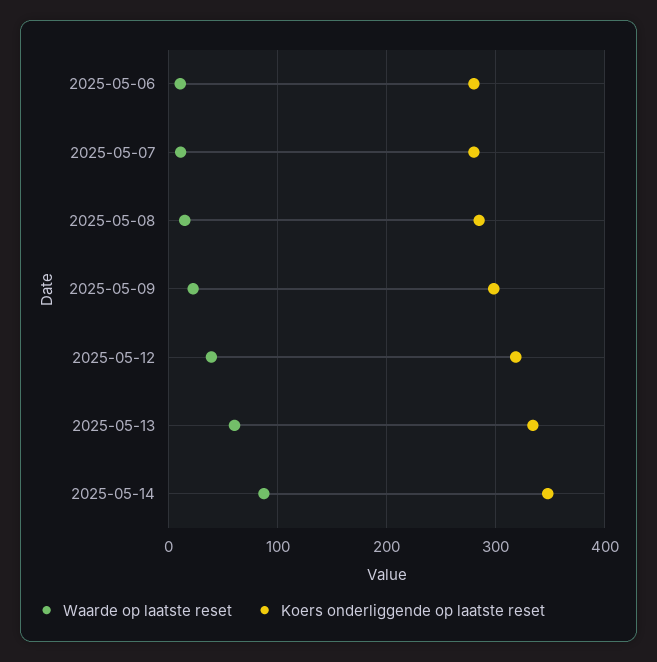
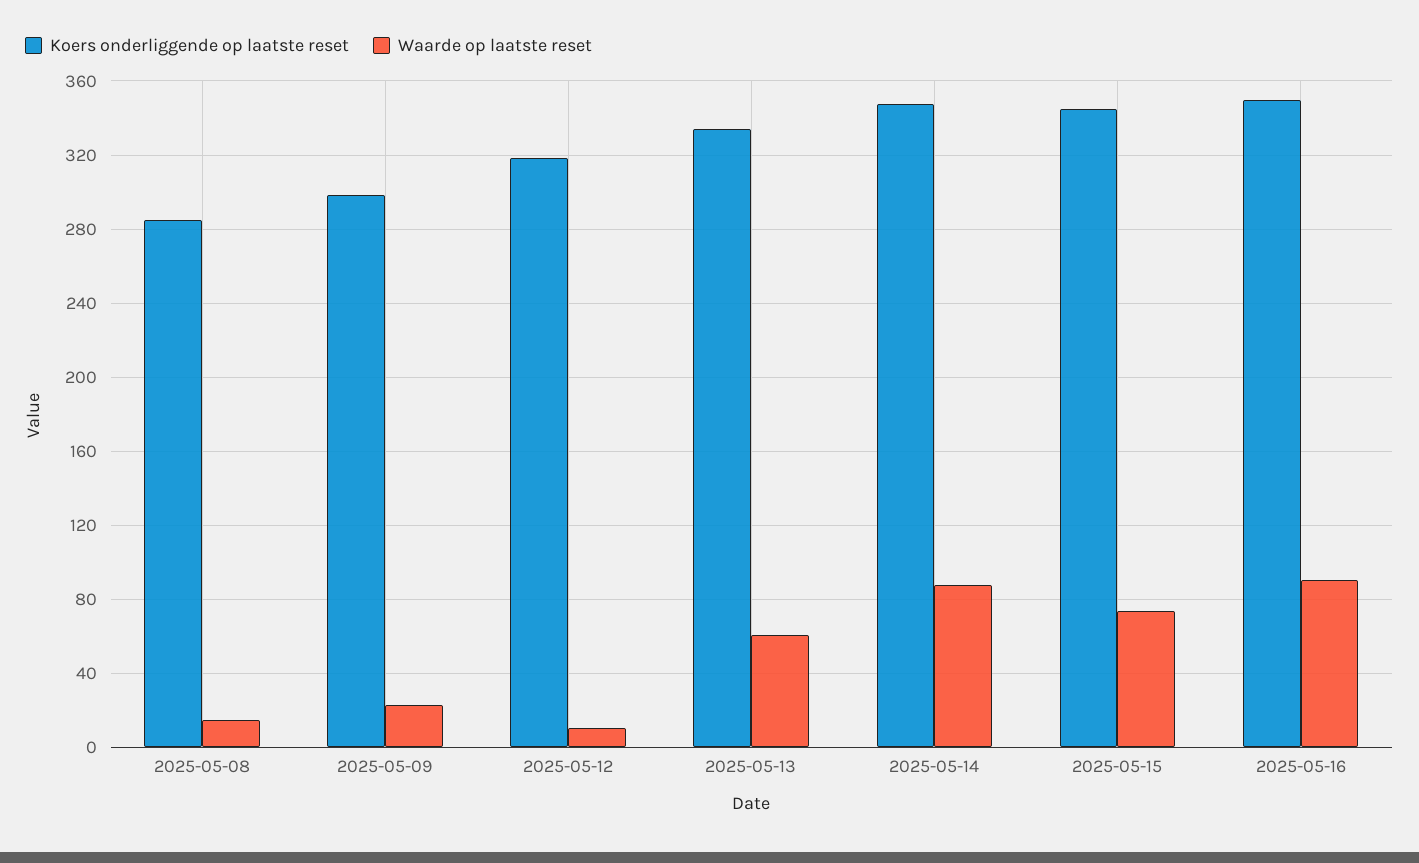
Waarde op laatste reset, 2025-05-06: 10 -> none
Koers onderliggende op laatste reset, 2025-05-06: 280 -> none
Waarde op laatste reset, 2025-05-07: 10 -> none
Koers onderliggende op laatste reset, 2025-05-07: 280 -> none
Waarde op laatste reset, 2025-05-12: 40 -> 10
Koers onderliggende op laatste reset, 2025-05-15: none -> 345
Waarde op laatste reset, 2025-05-15: none -> 75
Koers onderliggende op laatste reset, 2025-05-16: none -> 350
Waarde op laatste reset, 2025-05-16: none -> 90

